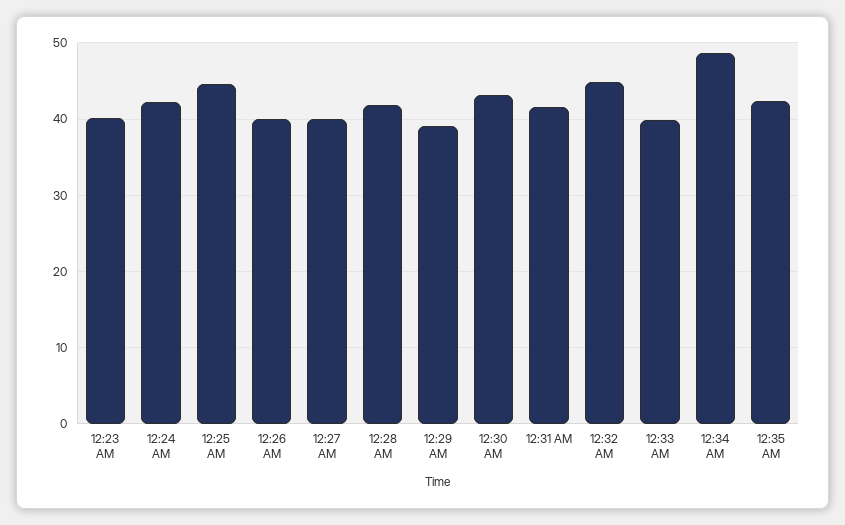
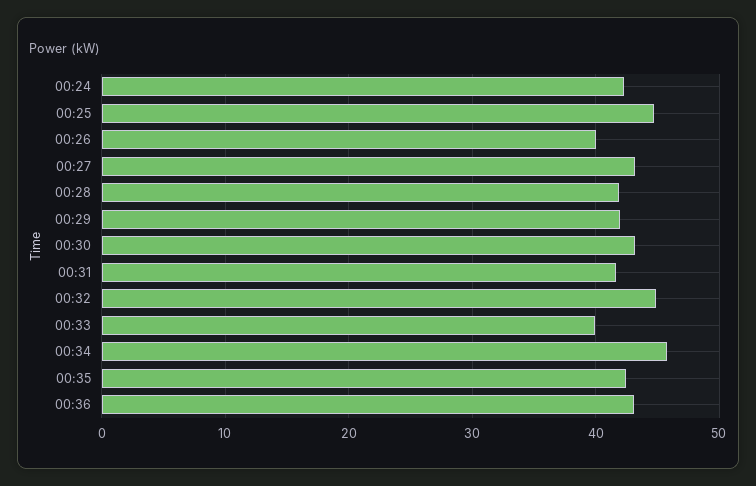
12:23 AM: 40 -> none
12:27 AM: 40 -> 43
12:29 AM: 39 -> 42
12:34 AM: 49 -> 46
00:36: none -> 43

